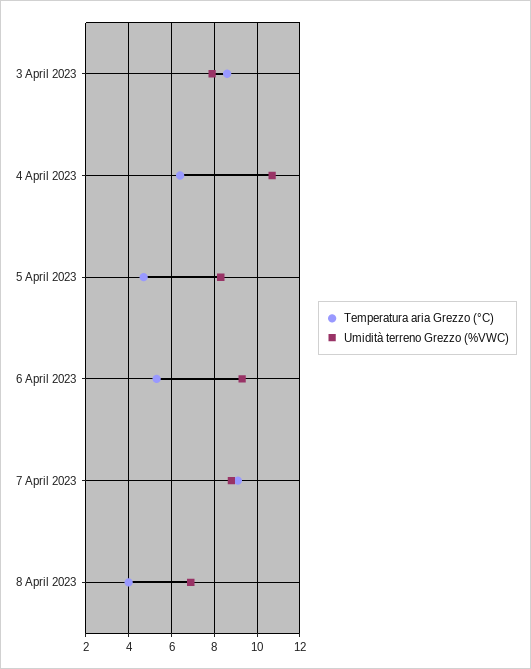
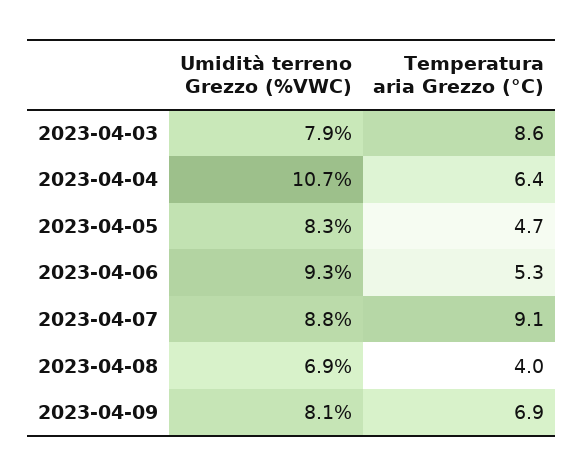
Umidità terreno Grezzo (%VWC), 2023-04-09: none -> 8.1
Temperatura aria Grezzo (°C), 2023-04-09: none -> 6.9

